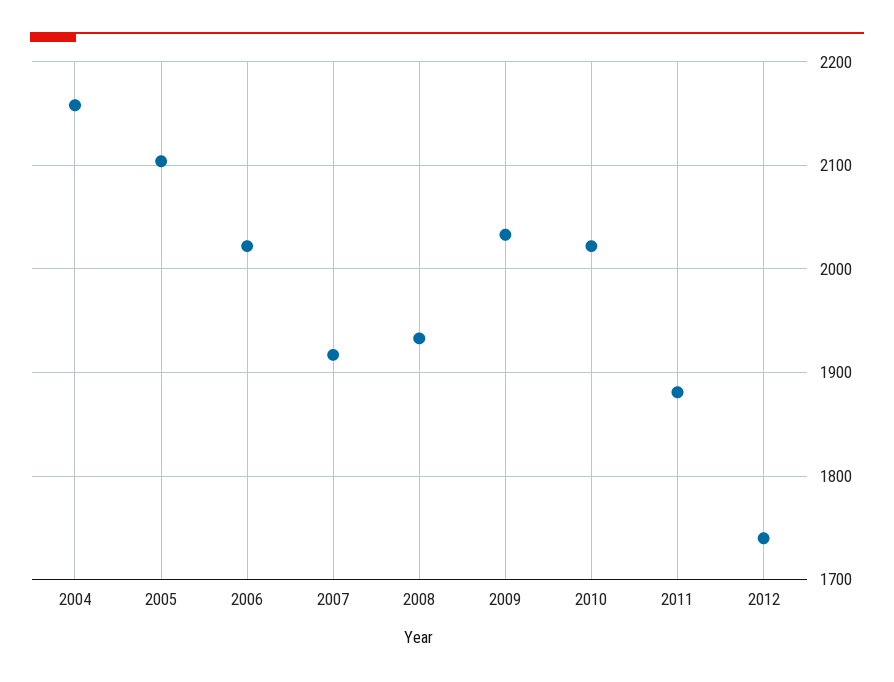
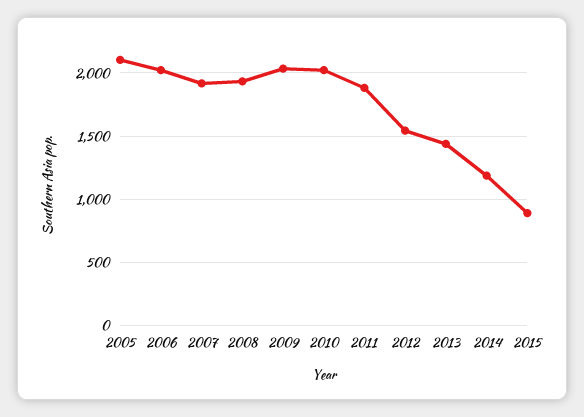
2004: 2160 -> none
2012: 1740 -> 1550
2013: none -> 1450
2014: none -> 1200
2015: none -> 900

